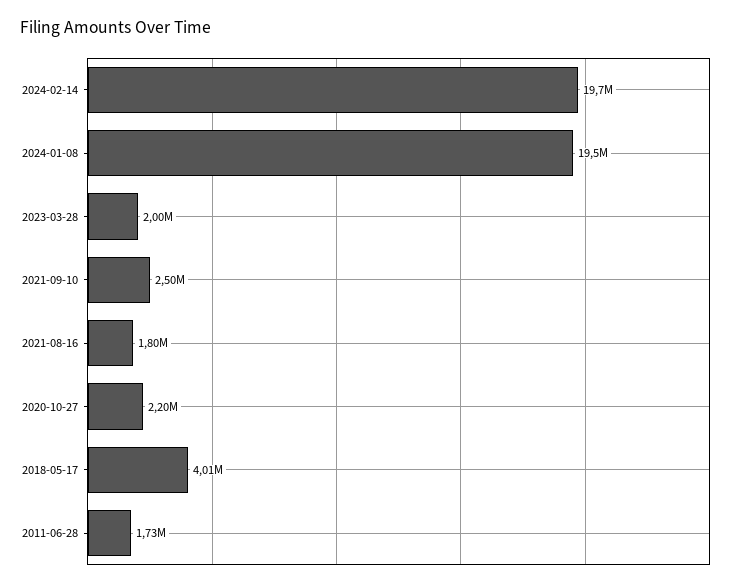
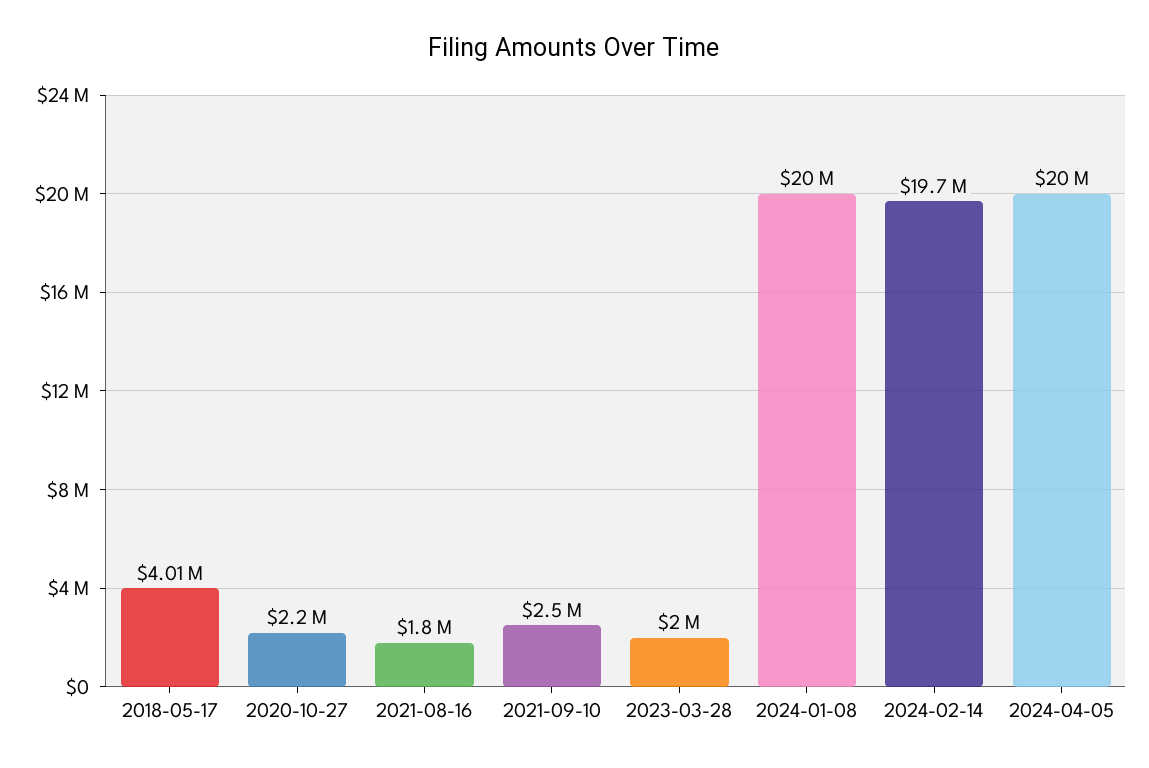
2024-01-08: 19500000 -> 20000000
2011-06-28: 1730000 -> none
2024-04-05: none -> 20000000

